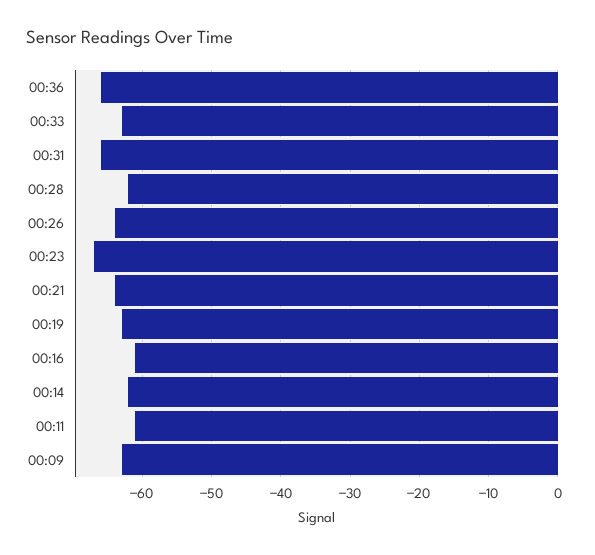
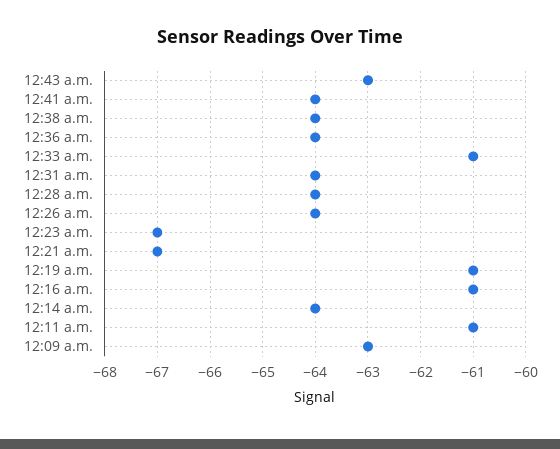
00:36: -66 -> -64
00:33: -63 -> -61
00:31: -66 -> -64
00:28: -62 -> -64
00:21: -64 -> -67
00:19: -63 -> -61
00:14: -62 -> -64
12:43 a.m.: none -> -63
12:41 a.m.: none -> -64
12:38 a.m.: none -> -64

